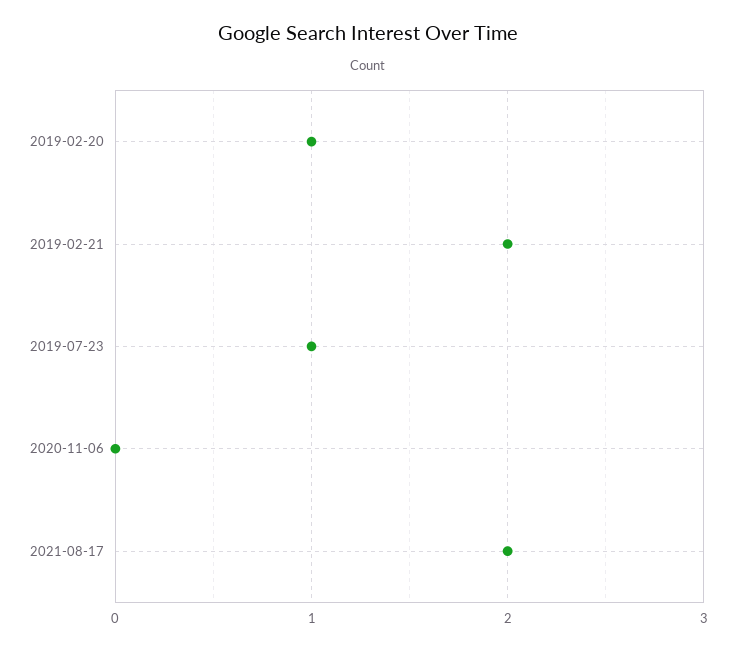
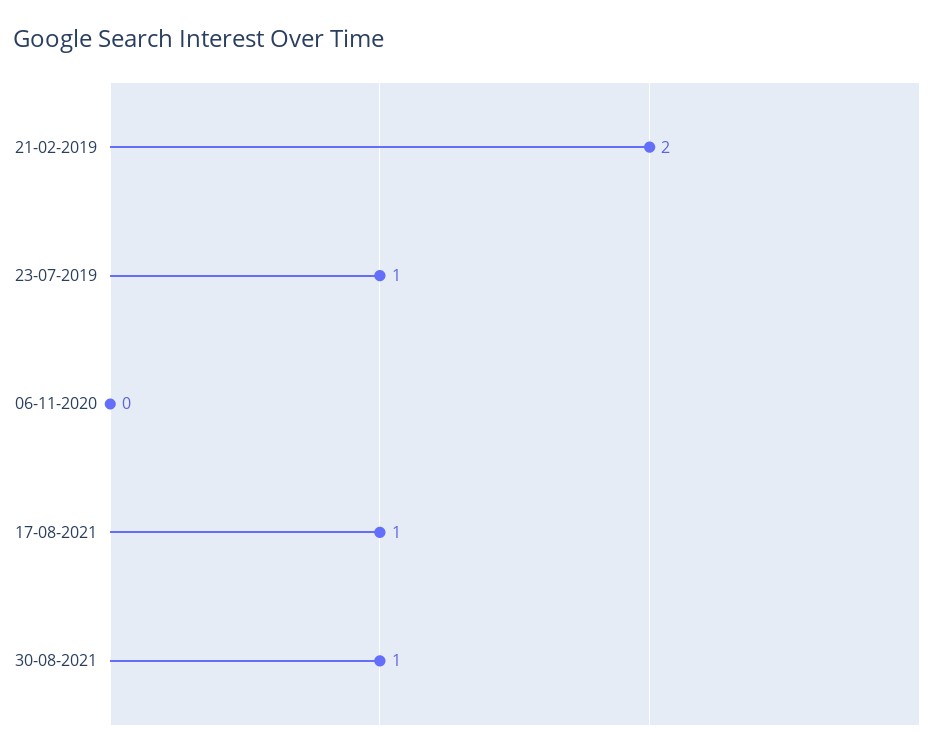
2019-02-20: 1 -> none
2021-08-17: 2 -> 1
30-08-2021: none -> 1

